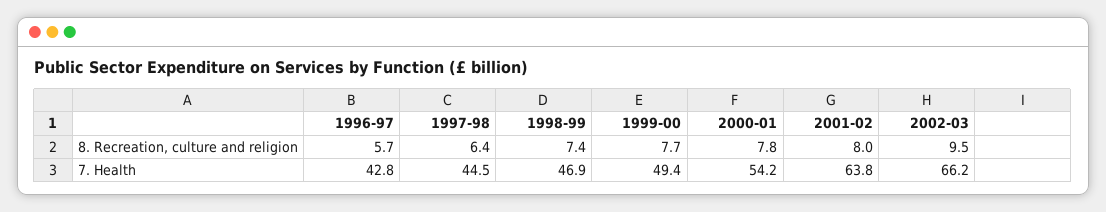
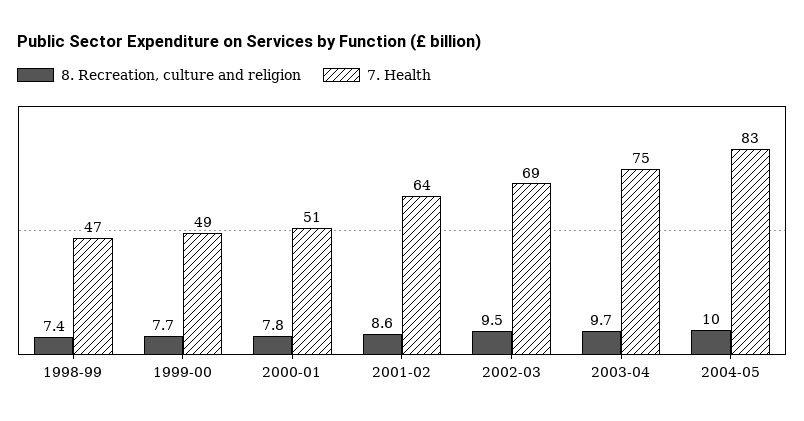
8. Recreation, culture and religion, 1996-97: 5.7 -> none
8. Recreation, culture and religion, 1997-98: 6.4 -> none
8. Recreation, culture and religion, 2001-02: 8 -> 8.6
7. Health, 1996-97: 42.8 -> none
7. Health, 1997-98: 44.5 -> none
7. Health, 2000-01: 54.2 -> 51
7. Health, 2002-03: 66.2 -> 69
8. Recreation, culture and religion, 2003-04: none -> 9.7
7. Health, 2003-04: none -> 75
8. Recreation, culture and religion, 2004-05: none -> 10
7. Health, 2004-05: none -> 83

